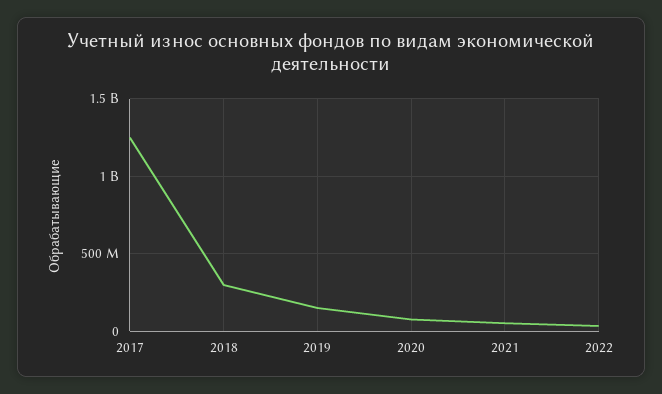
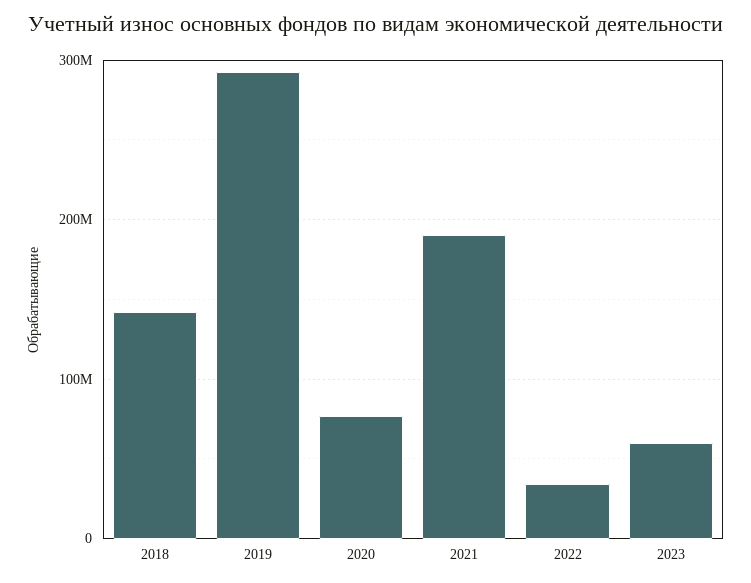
2017: 1250000000 -> none
2018: 300000000 -> 140000000
2019: 150000000 -> 290000000
2021: 50000000 -> 190000000
2023: none -> 60000000

